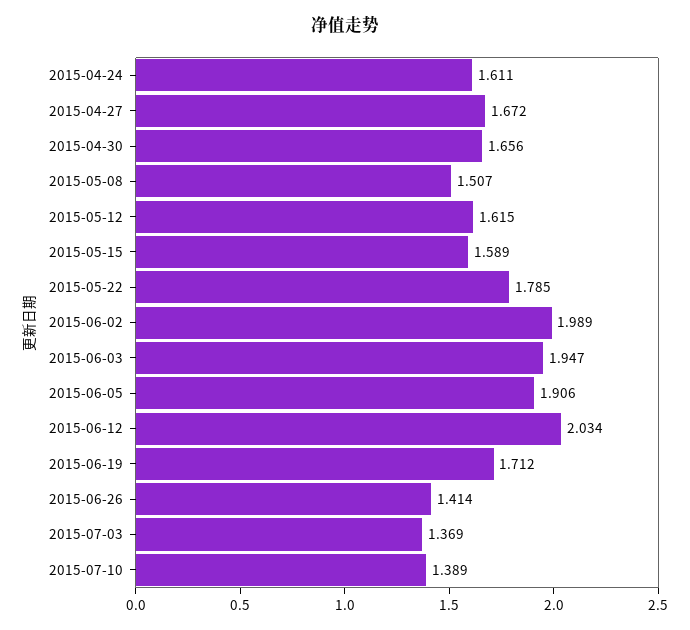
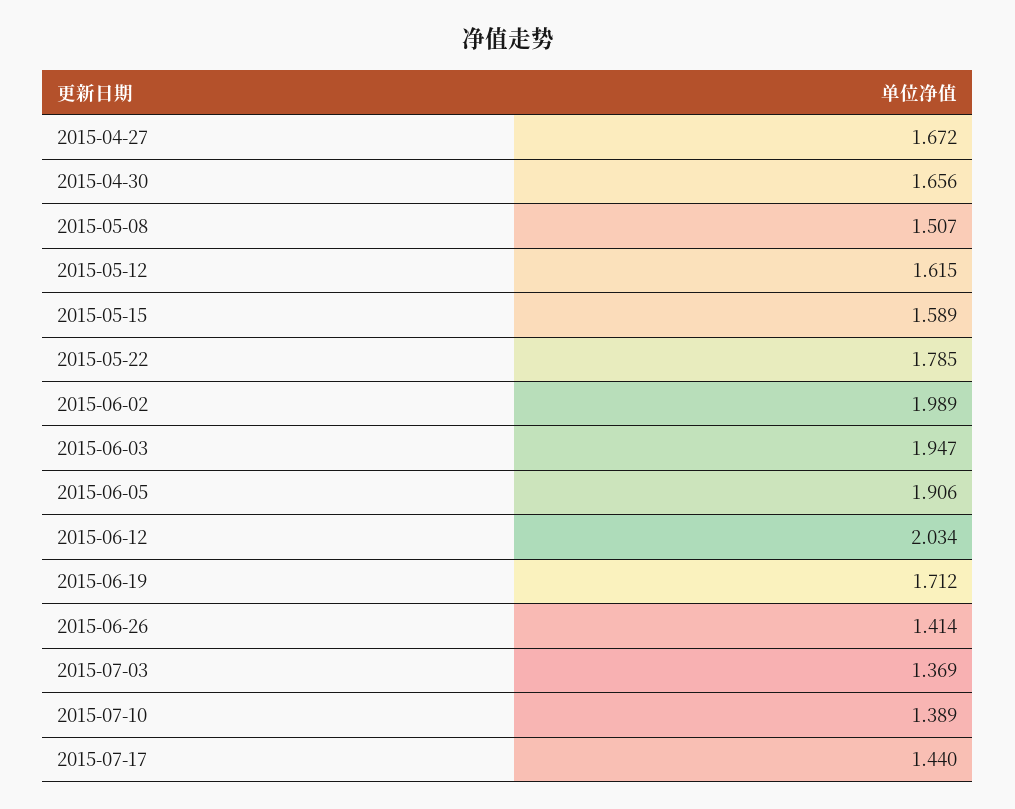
2015-04-24: 1.611 -> none
2015-07-17: none -> 1.44

